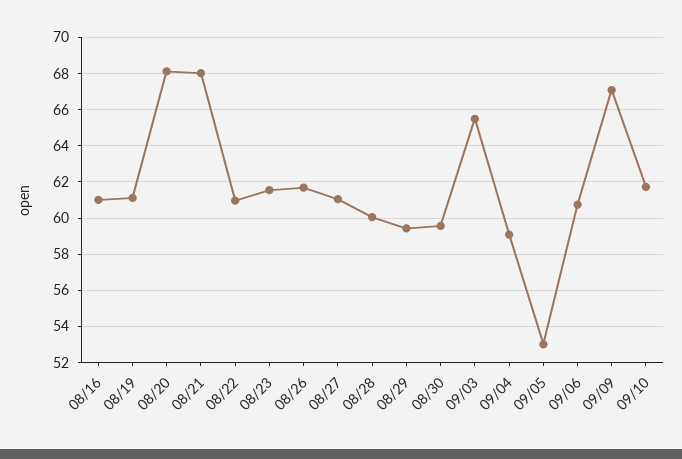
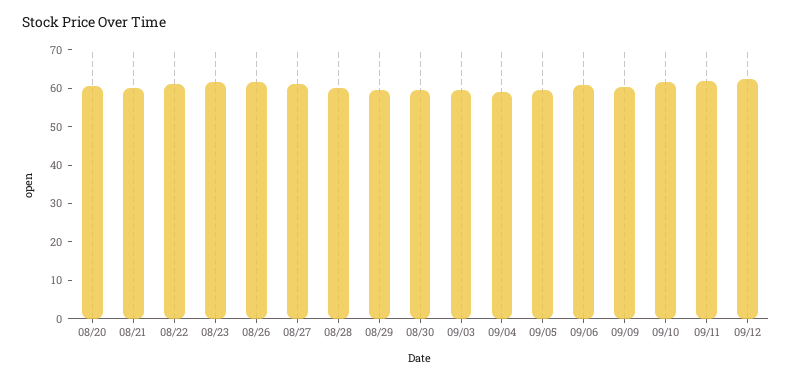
08/16: 61 -> none
08/19: 61 -> none
08/20: 68 -> 60
08/21: 68 -> 60
09/03: 65.5 -> 60
09/05: 53 -> 60
09/09: 67 -> 60
09/11: none -> 62.5
09/12: none -> 62.5

